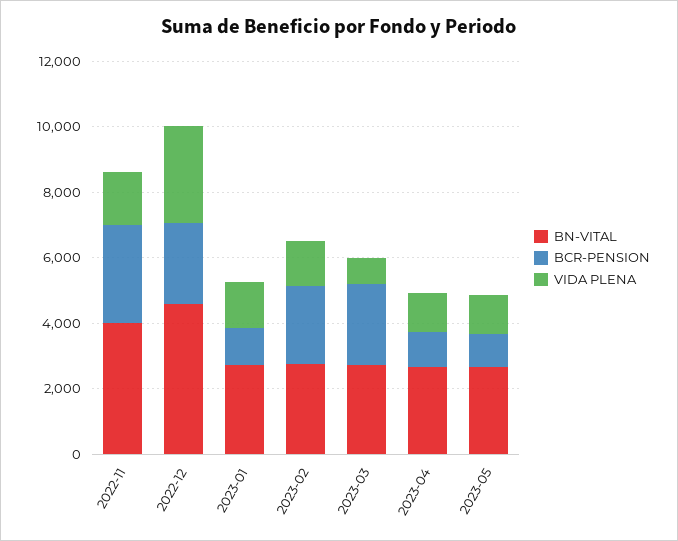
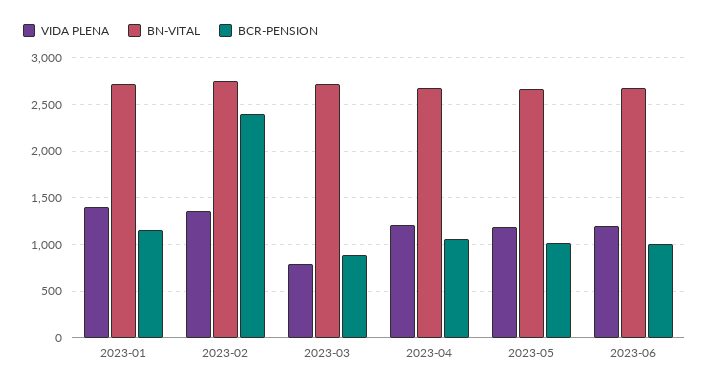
BN-VITAL, 2022-11: 4000 -> none
BCR-PENSION, 2022-11: 3000 -> none
VIDA PLENA, 2022-11: 1500 -> none
BN-VITAL, 2022-12: 4500 -> none
BCR-PENSION, 2022-12: 2500 -> none
VIDA PLENA, 2022-12: 3000 -> none
BCR-PENSION, 2023-03: 2500 -> 900
VIDA PLENA, 2023-06: none -> 1200
BN-VITAL, 2023-06: none -> 2700
BCR-PENSION, 2023-06: none -> 1000

